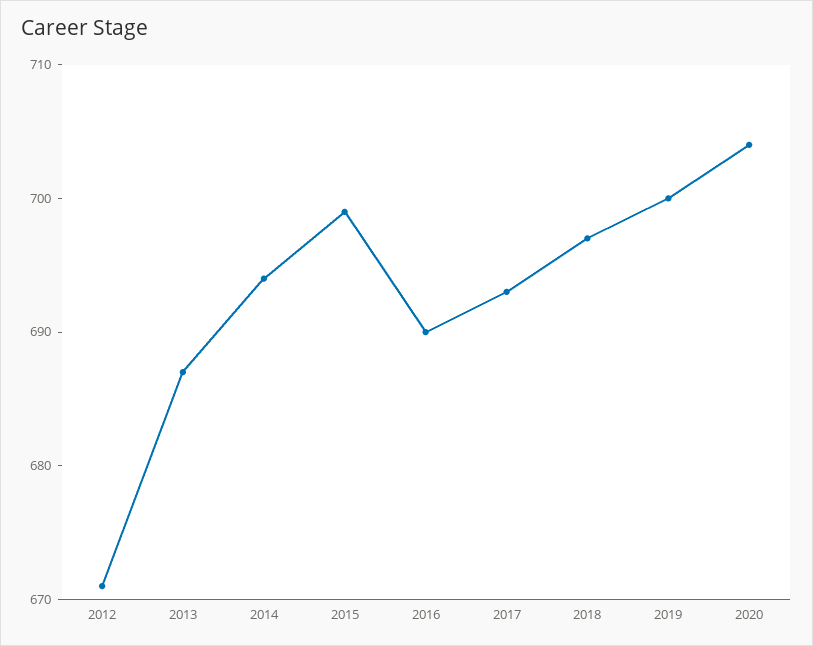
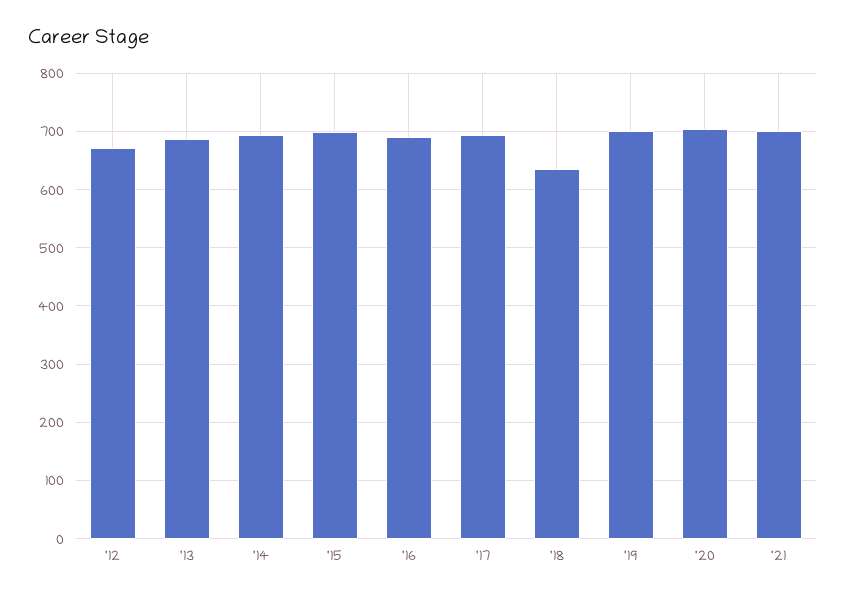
2018: 697 -> 640
'21: none -> 700

